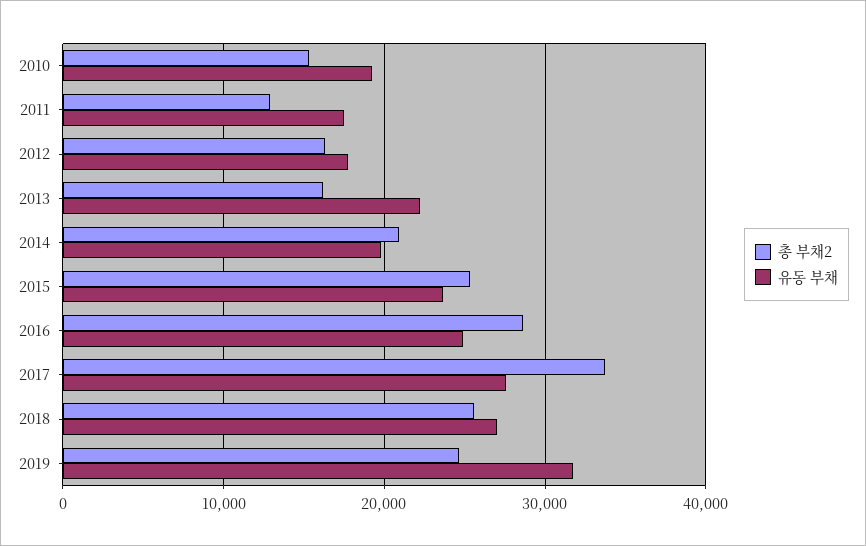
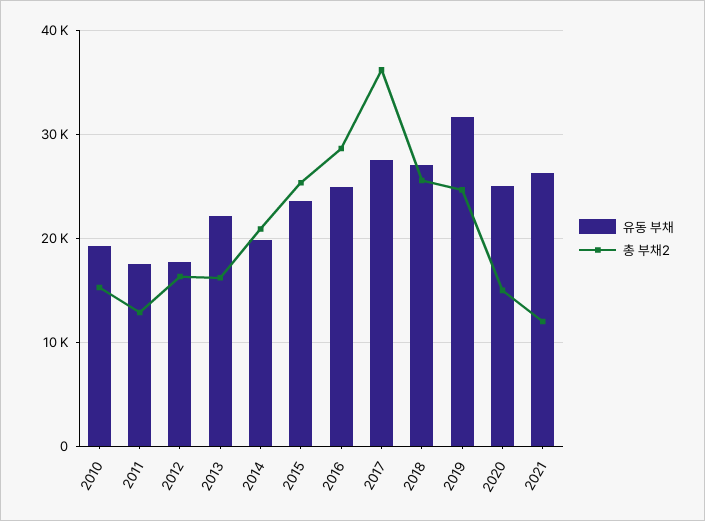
총 부채2, 2017: 34000 -> 36000
유동 부채, 2020: none -> 25000
총 부채2, 2020: none -> 15000
유동 부채, 2021: none -> 26000
총 부채2, 2021: none -> 12000

